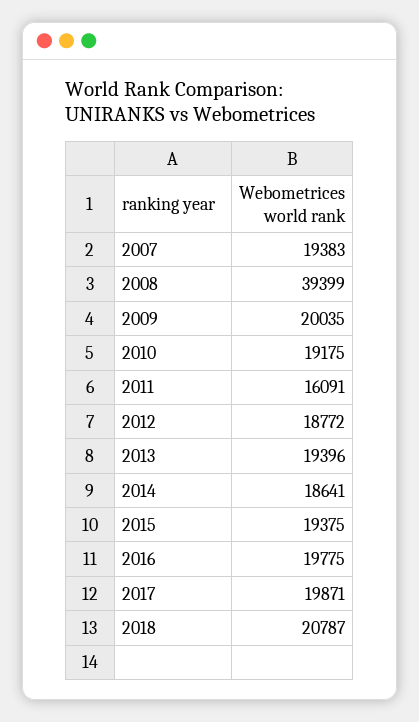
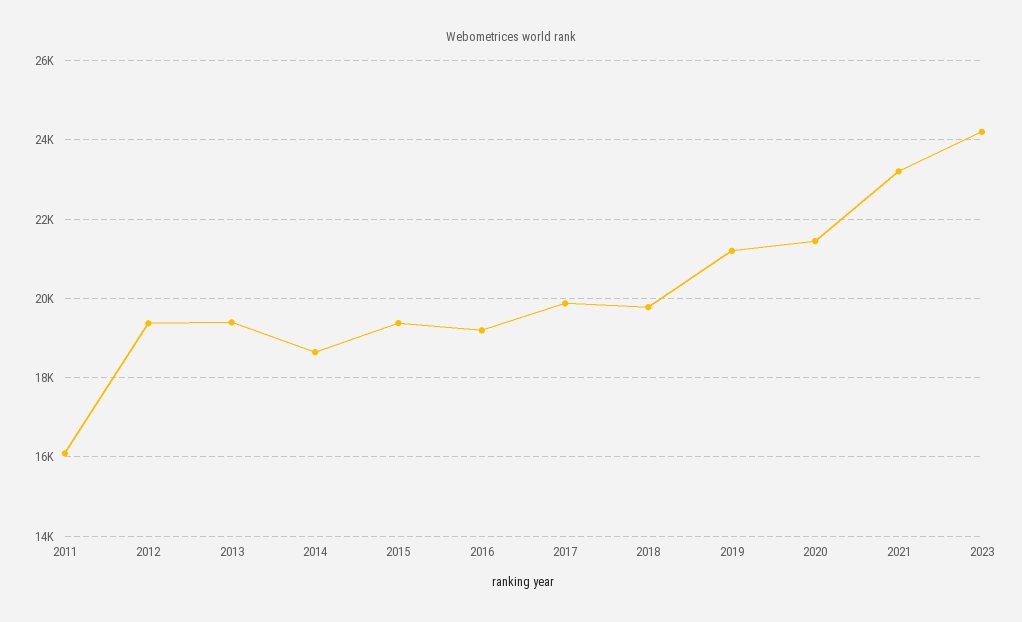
2007: 19383 -> none
2008: 39399 -> none
2009: 20035 -> none
2010: 19175 -> none
2012: 18772 -> 19400
2016: 19775 -> 19200
2018: 20787 -> 19800
2019: none -> 21200
2020: none -> 21400
2021: none -> 23200
2023: none -> 24200

